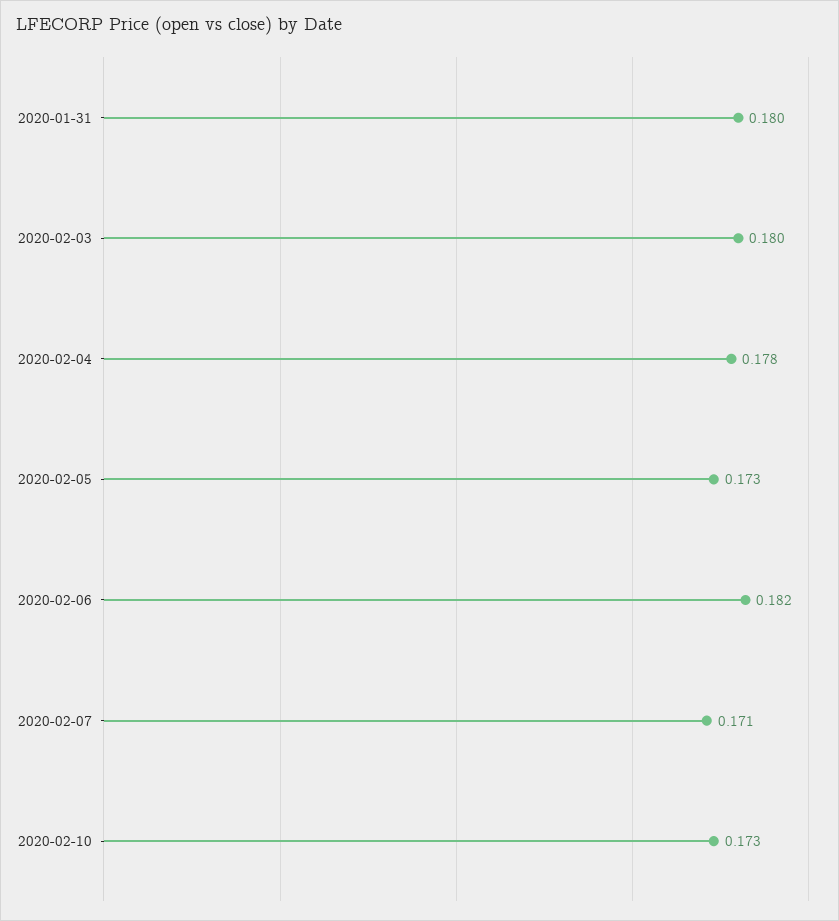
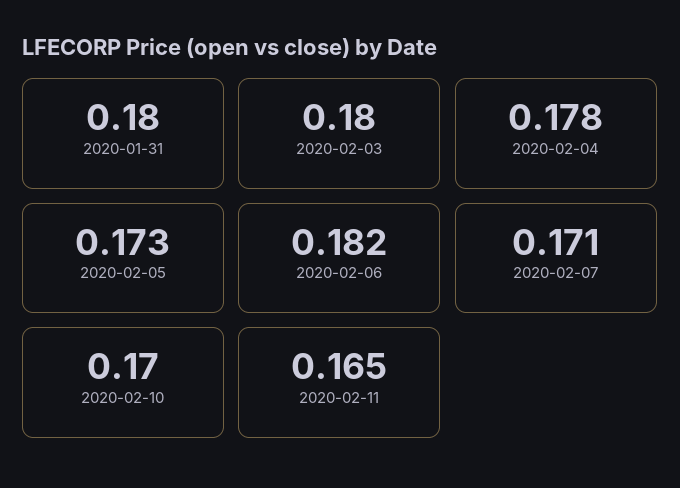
2020-02-10: 0.173 -> 0.17
2020-02-11: none -> 0.165

